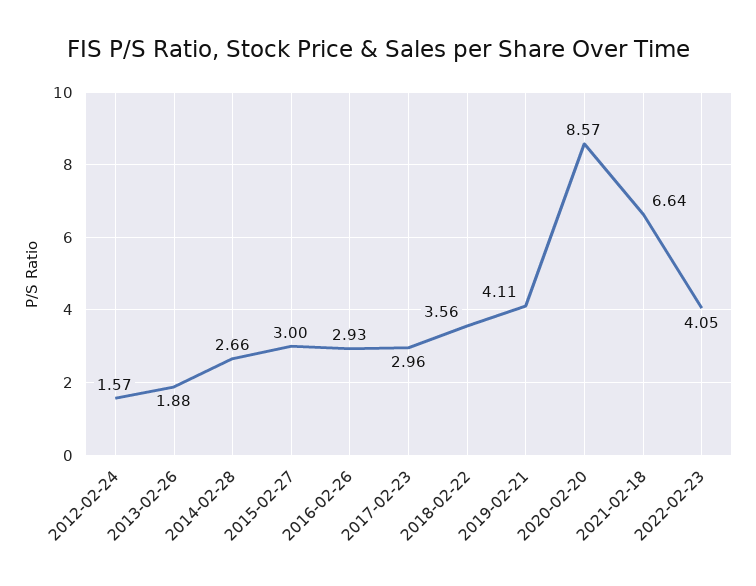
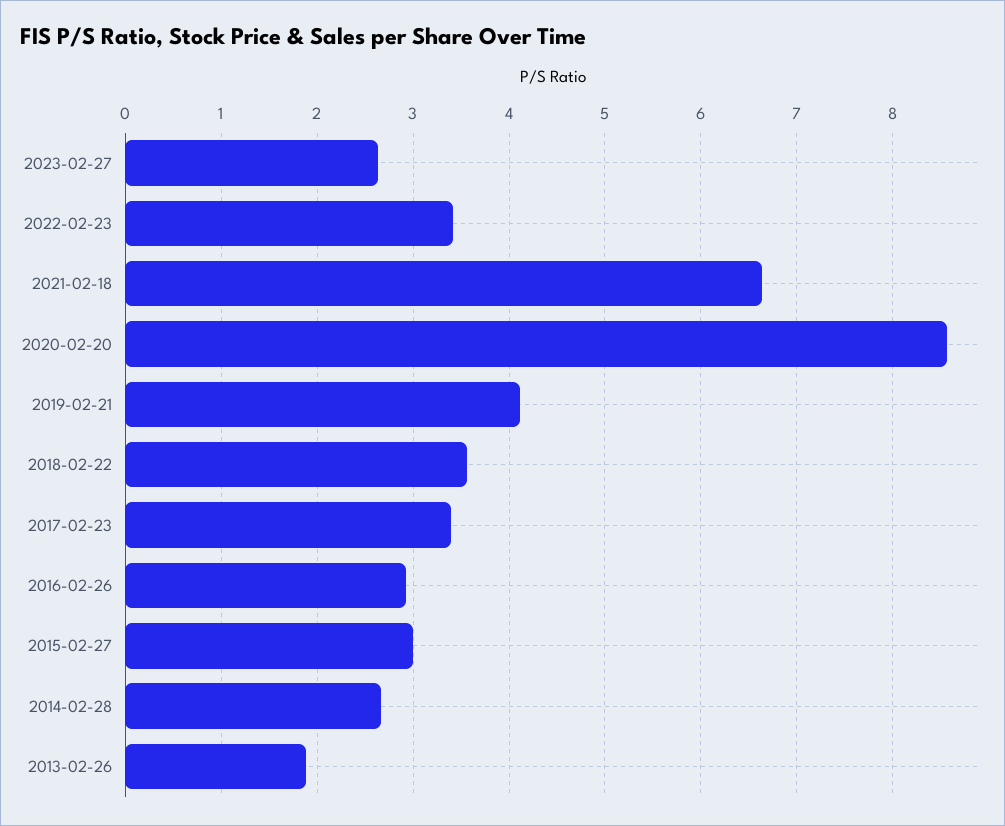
2012-02-24: 1.57 -> none
2017-02-23: 2.96 -> 3.4
2022-02-23: 4.05 -> 3.4
2023-02-27: none -> 2.6

